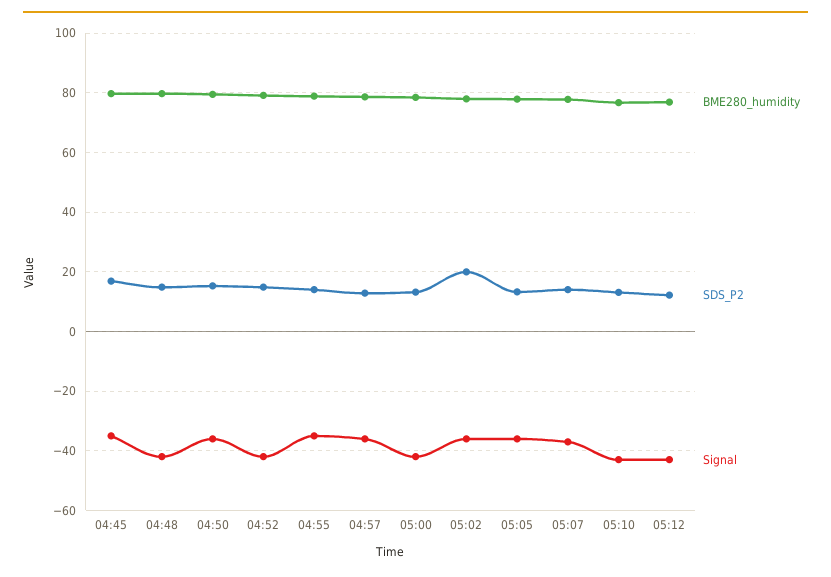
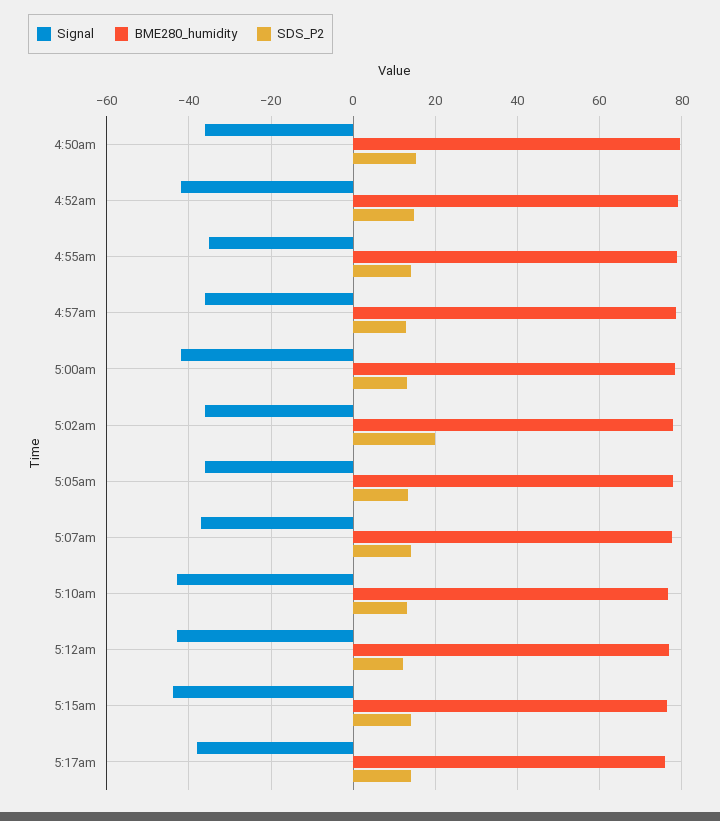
BME280_humidity, 04:45: 80 -> none
SDS_P2, 04:45: 17.5 -> none
Signal, 04:45: -35 -> none
BME280_humidity, 04:48: 80 -> none
SDS_P2, 04:48: 15 -> none
Signal, 04:48: -42.5 -> none
Signal, 5:15am: none -> -44
BME280_humidity, 5:15am: none -> 76
SDS_P2, 5:15am: none -> 14
Signal, 5:17am: none -> -38
BME280_humidity, 5:17am: none -> 76
SDS_P2, 5:17am: none -> 14

